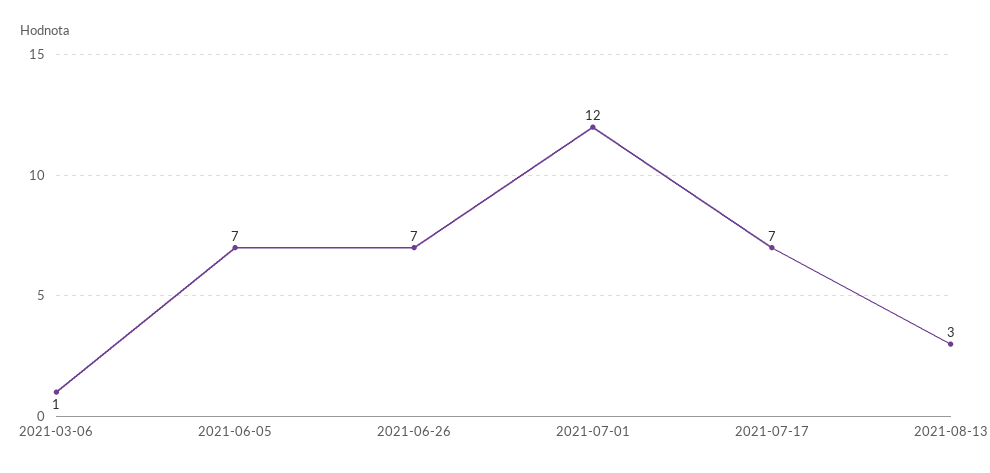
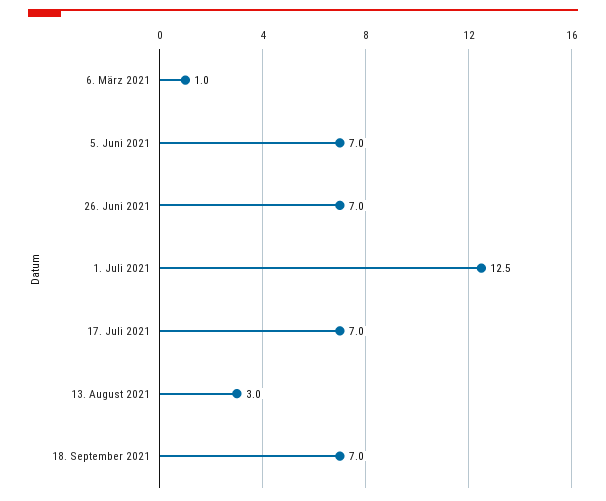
2021-07-01: 12 -> 12.5
18. September 2021: none -> 7

